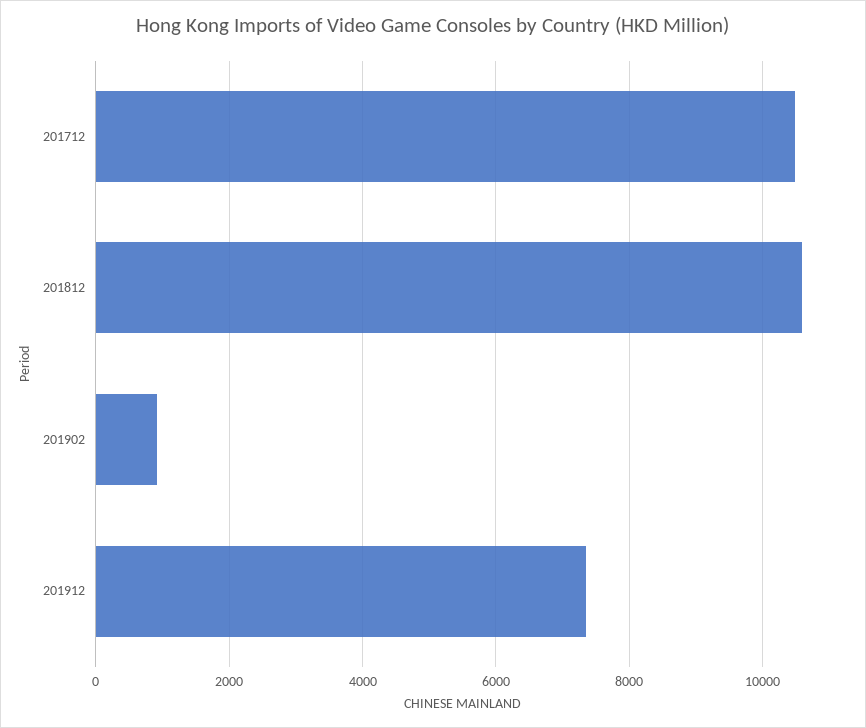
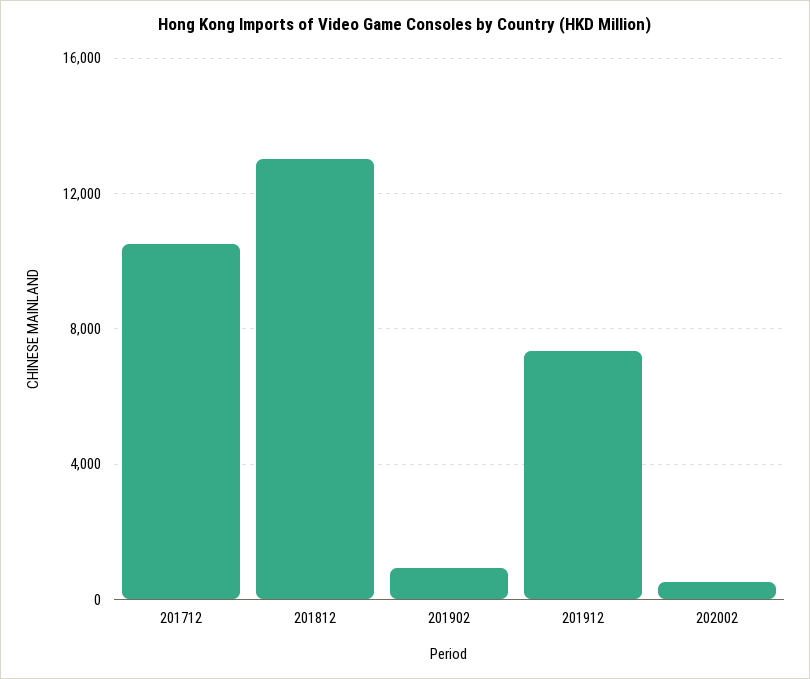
201812: 10600 -> 13000
202002: none -> 500

